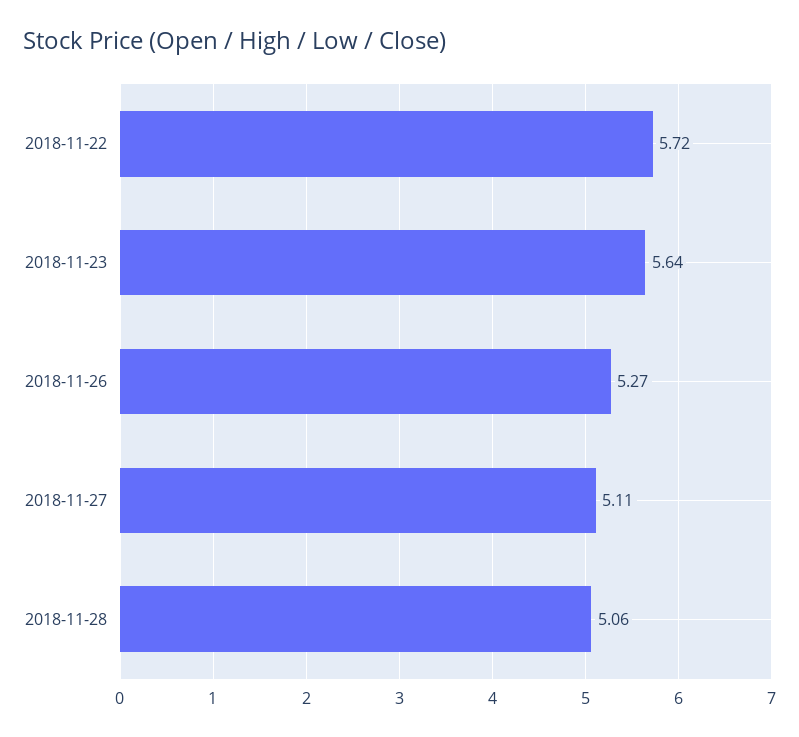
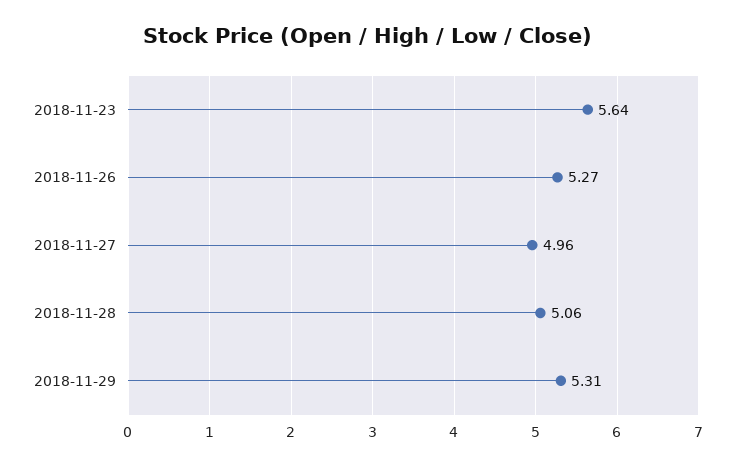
2018-11-22: 5.72 -> none
2018-11-27: 5.11 -> 4.96
2018-11-29: none -> 5.31

